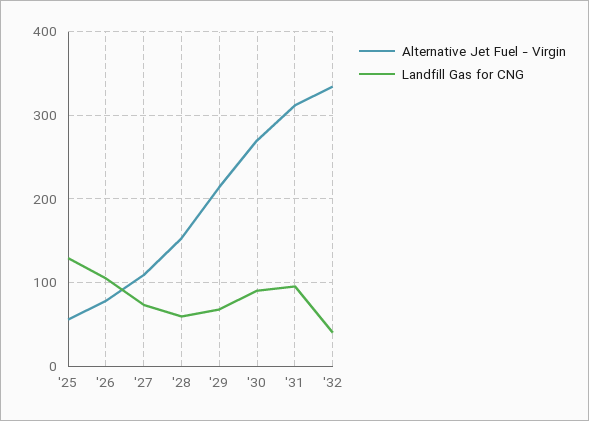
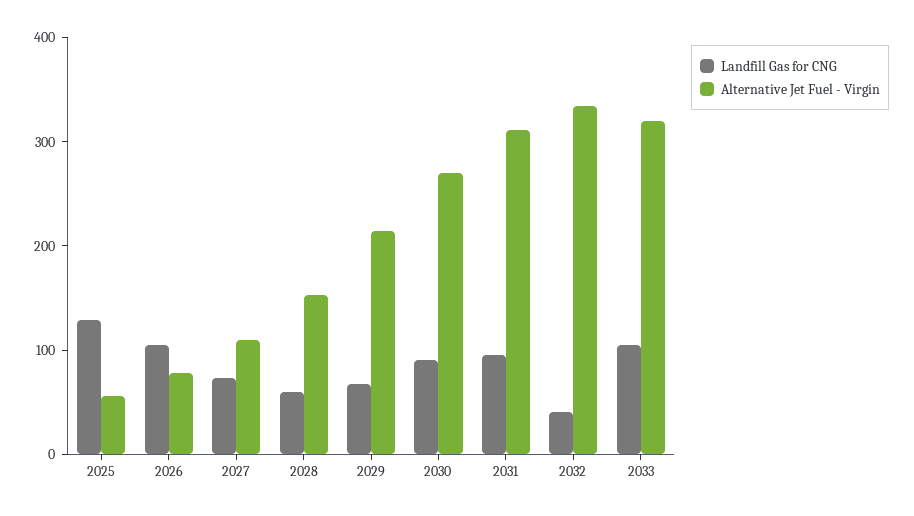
Landfill Gas for CNG, 2033: none -> 100
Alternative Jet Fuel - Virgin, 2033: none -> 320

